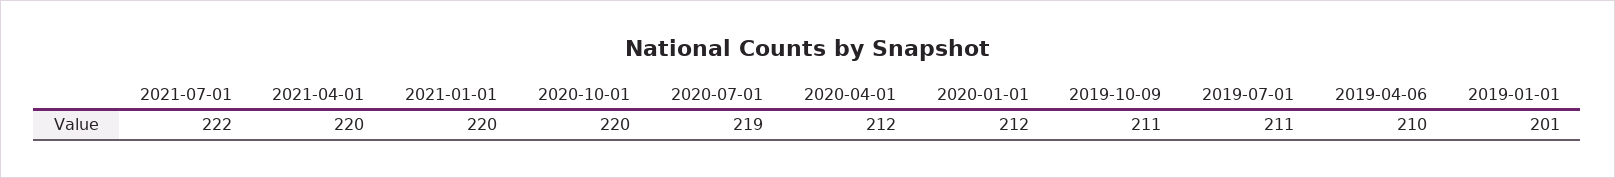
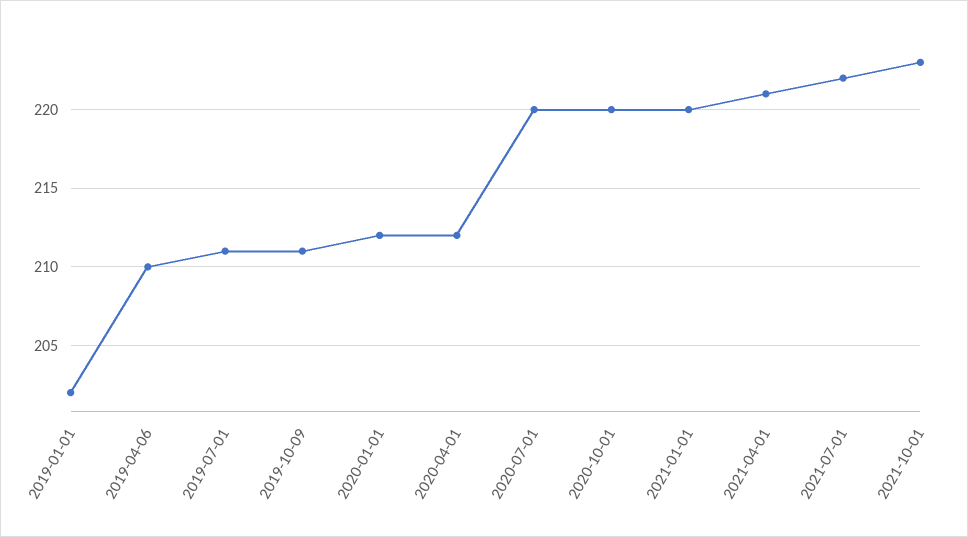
2021-04-01: 220 -> 221
2020-07-01: 219 -> 220
2019-01-01: 201 -> 202
2021-10-01: none -> 223

